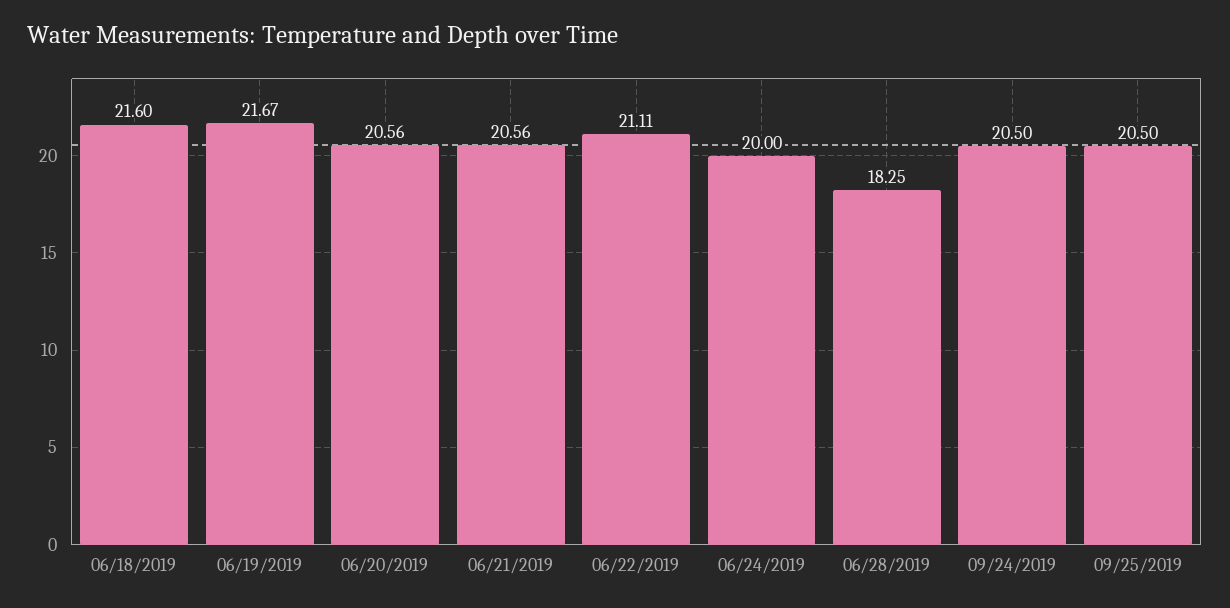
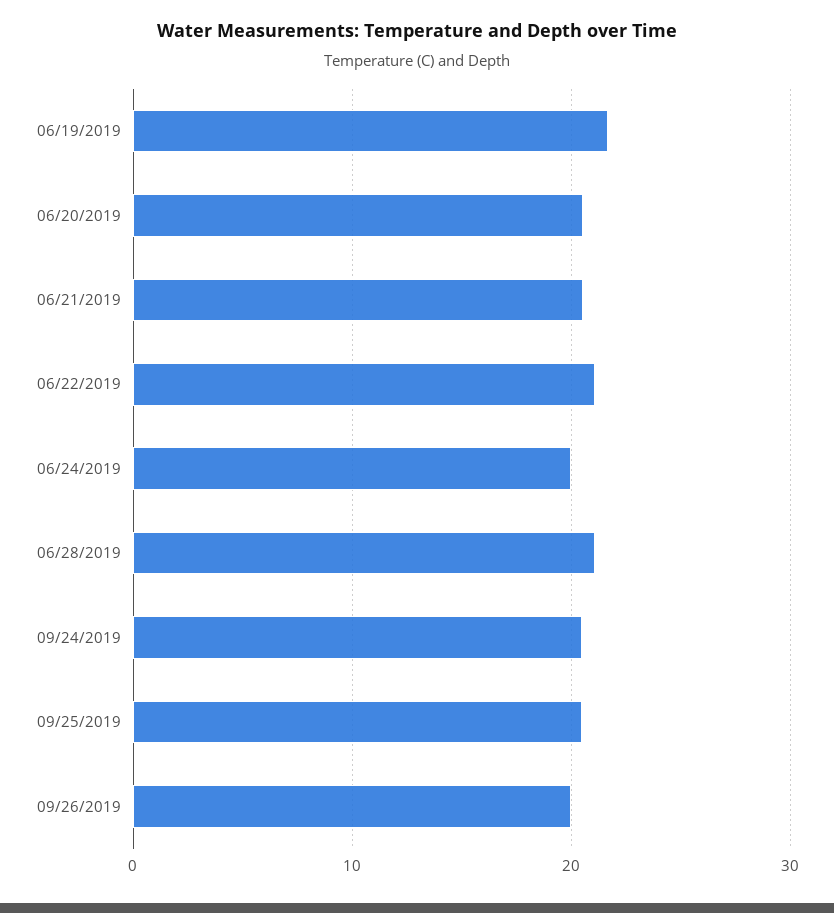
06/18/2019: 21.6 -> none
06/28/2019: 18.25 -> 21
09/26/2019: none -> 20

